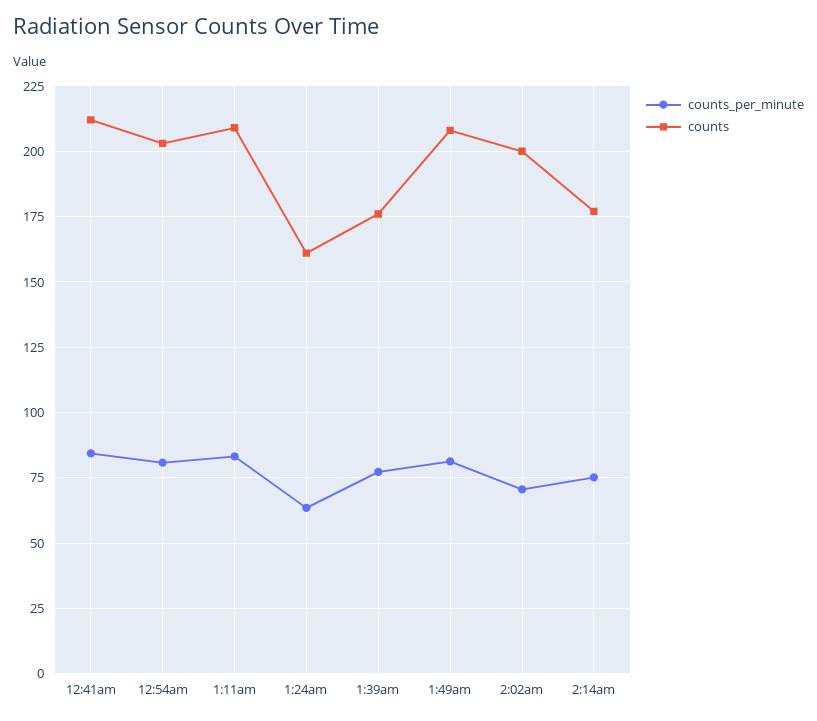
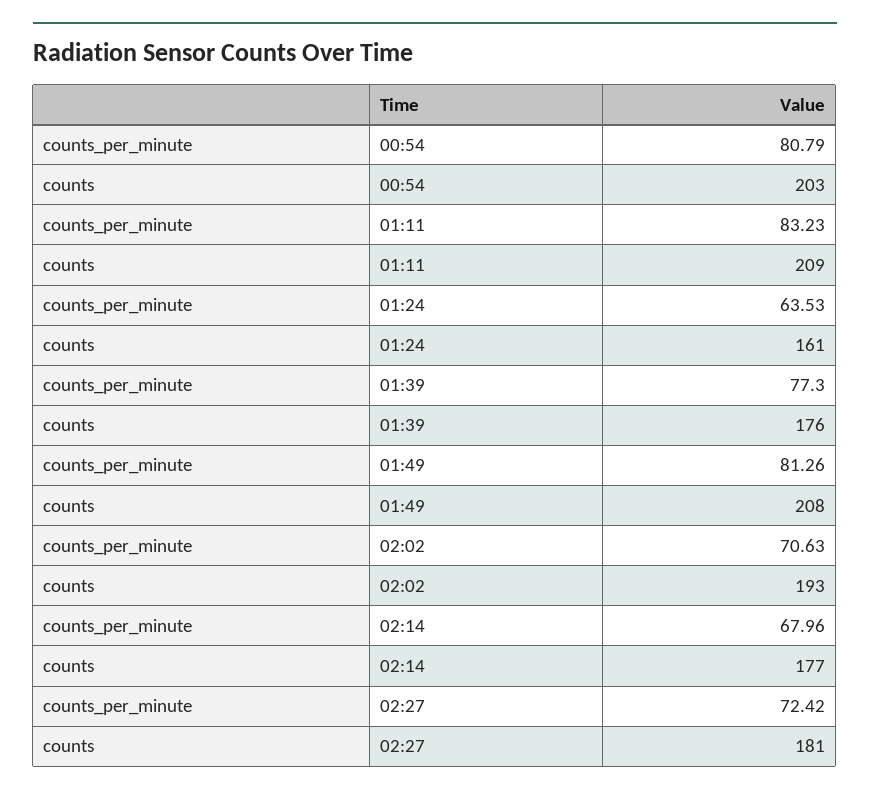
counts_per_minute, 12:41am: 85 -> none
counts, 12:41am: 212.5 -> none
counts, 2:02am: 200 -> 193
counts_per_minute, 2:14am: 75 -> 67.96
counts_per_minute, 02:27: none -> 72.42
counts, 02:27: none -> 181

